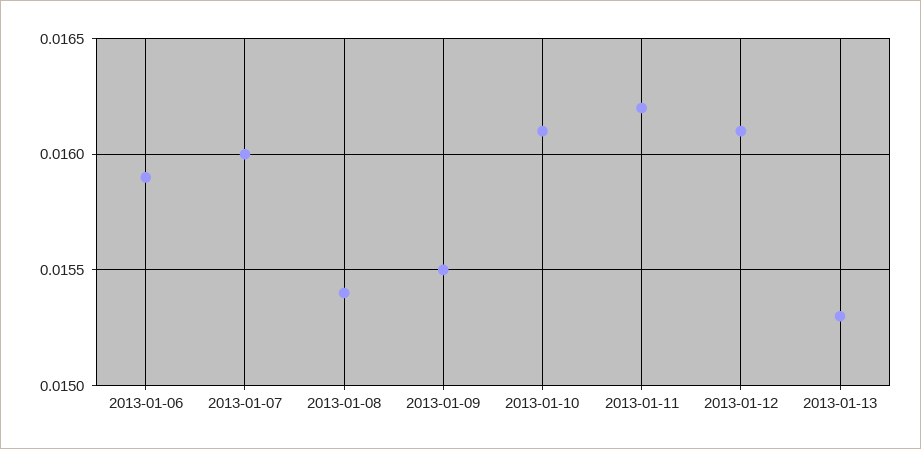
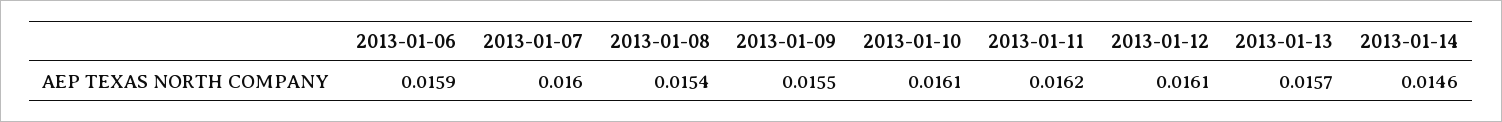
2013-01-13: 0.0153 -> 0.0157
2013-01-14: none -> 0.0146

